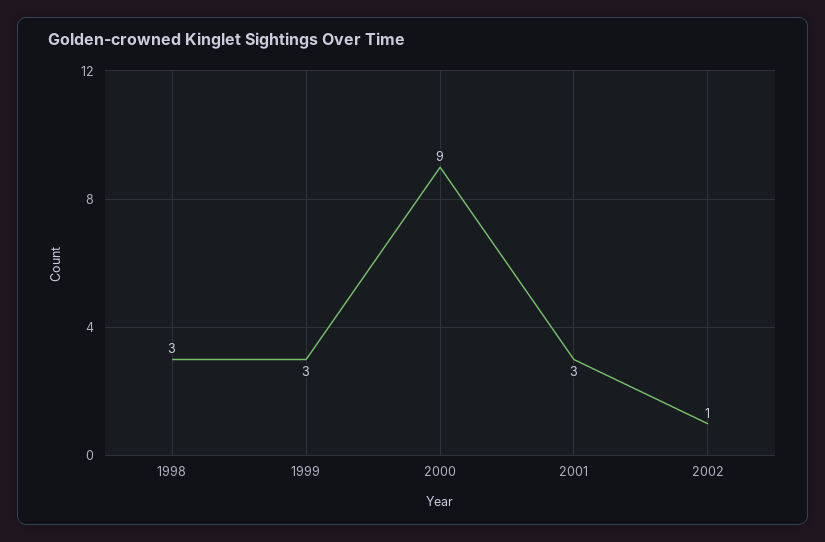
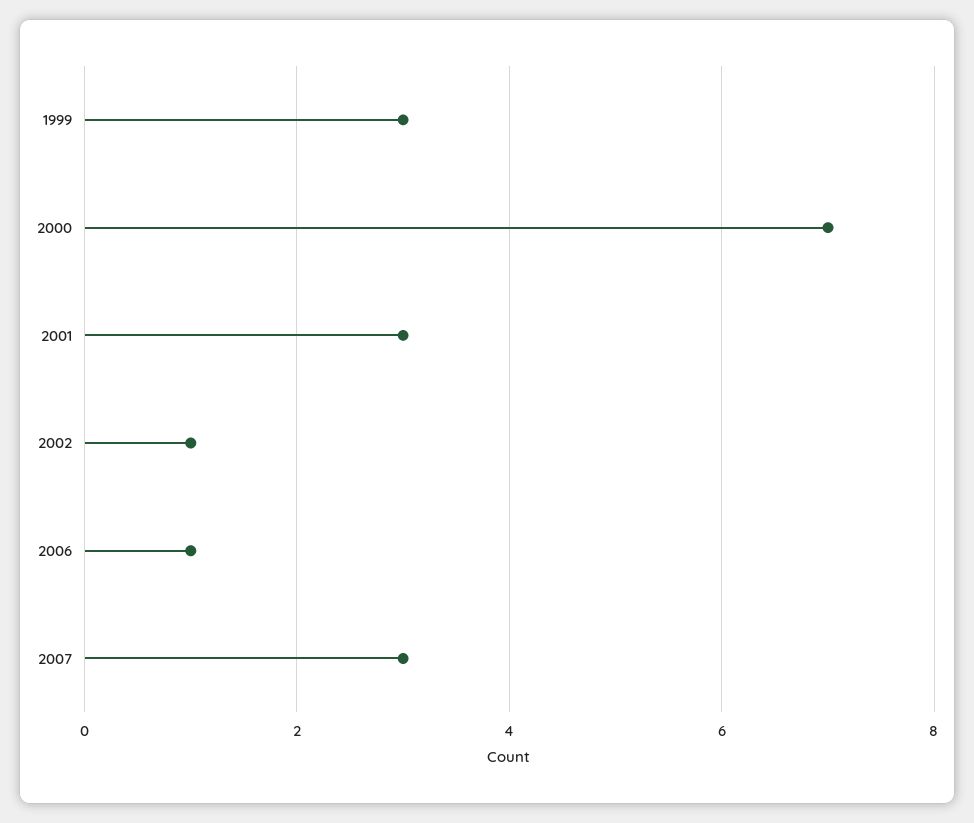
1998: 3 -> none
2000: 9 -> 7
2006: none -> 1
2007: none -> 3

